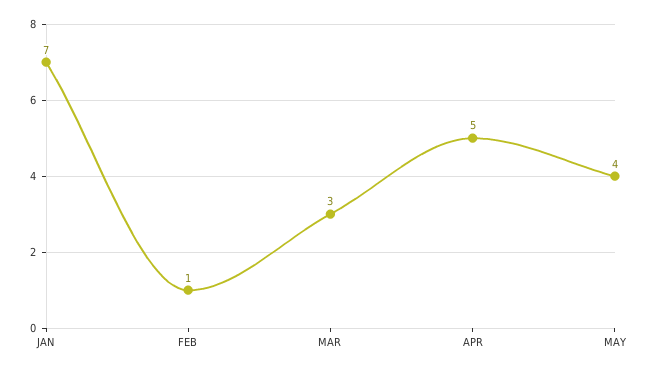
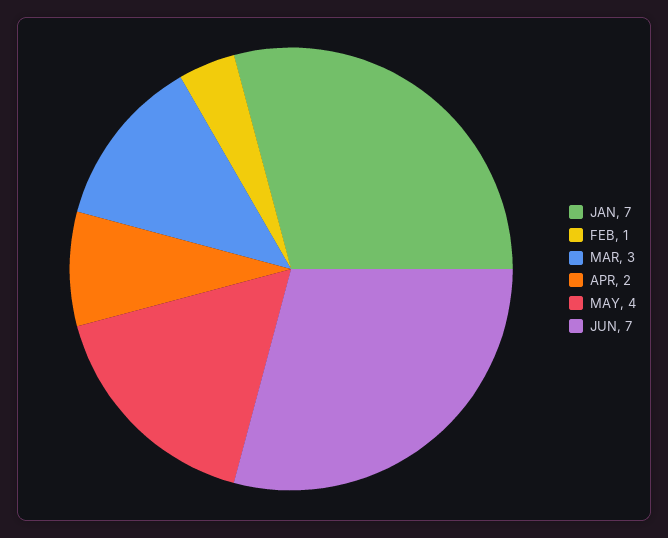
APR: 5 -> 2
JUN: none -> 7

